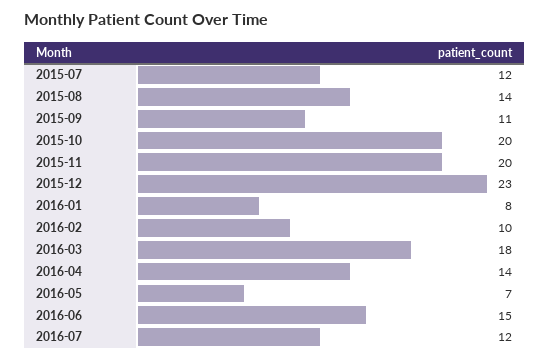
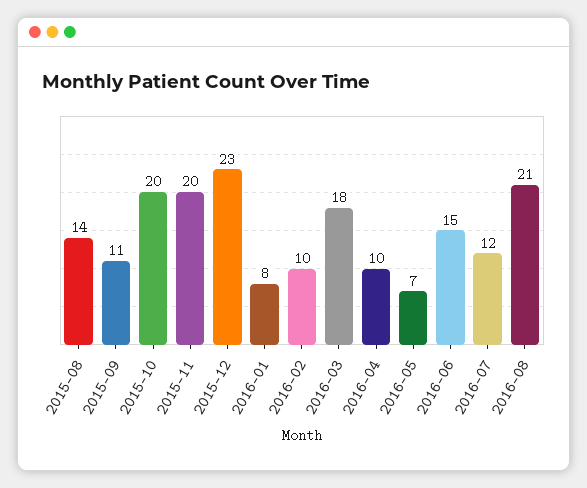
2015-07: 12 -> none
2016-04: 14 -> 10
2016-08: none -> 21

